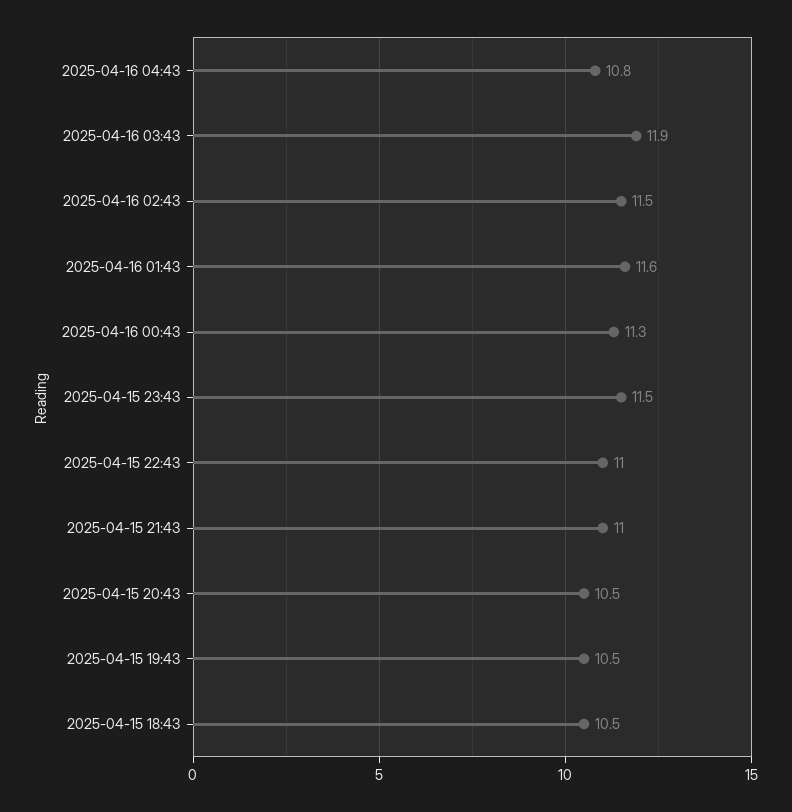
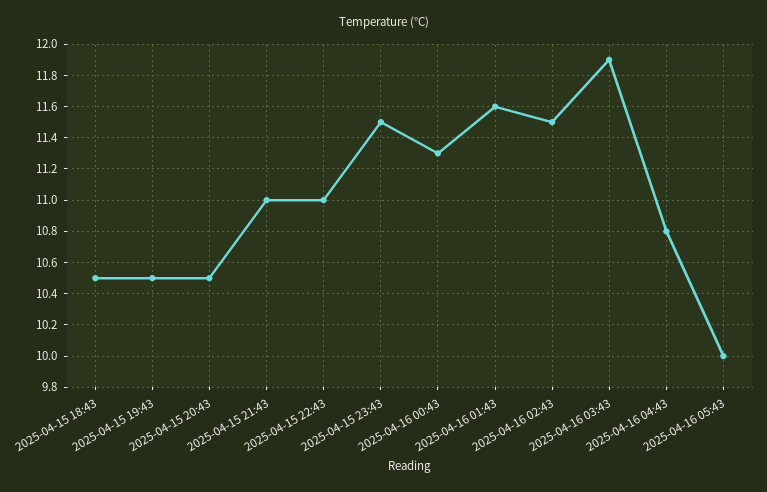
2025-04-16 05:43: none -> 10

